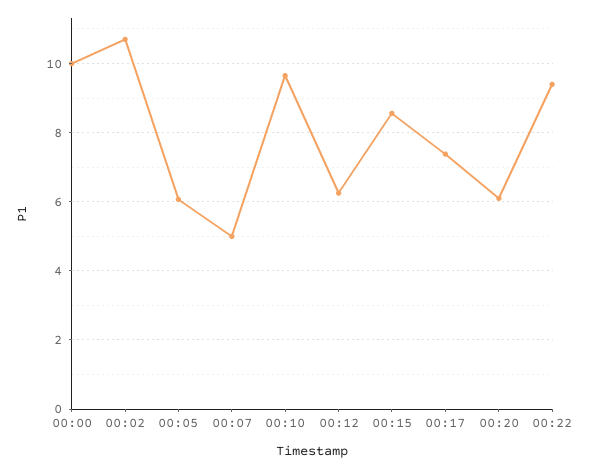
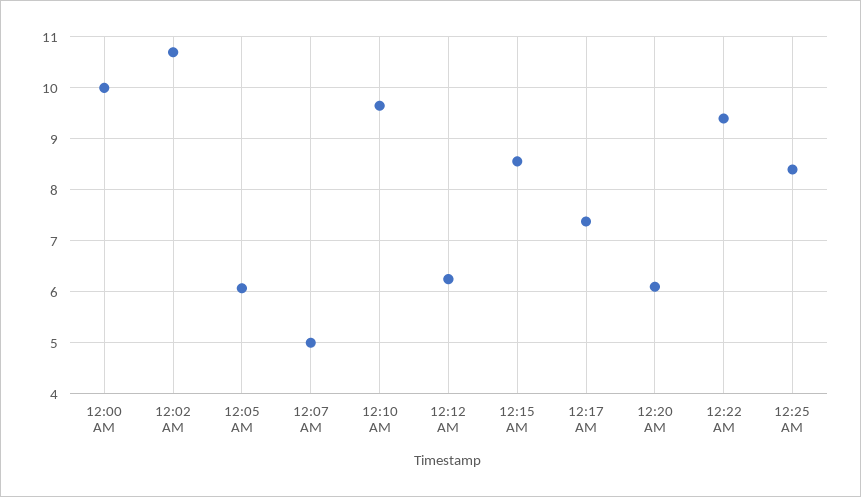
12:25 AM: none -> 8.4

